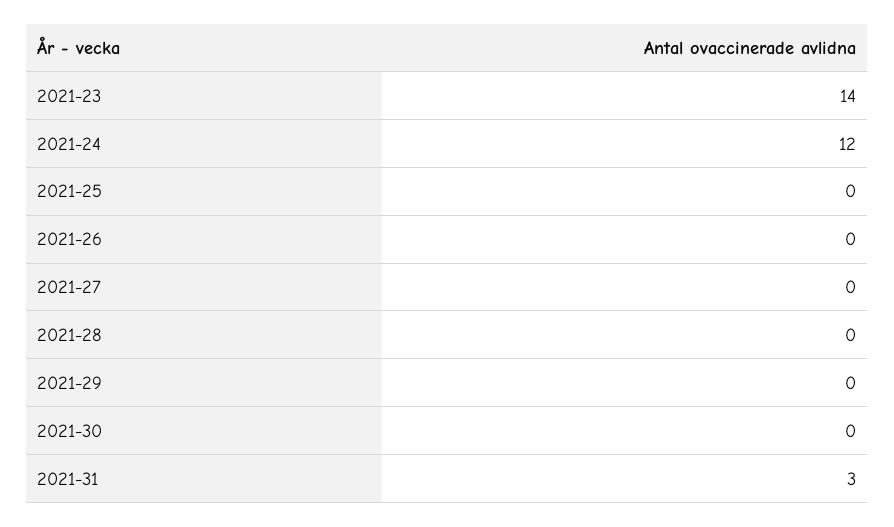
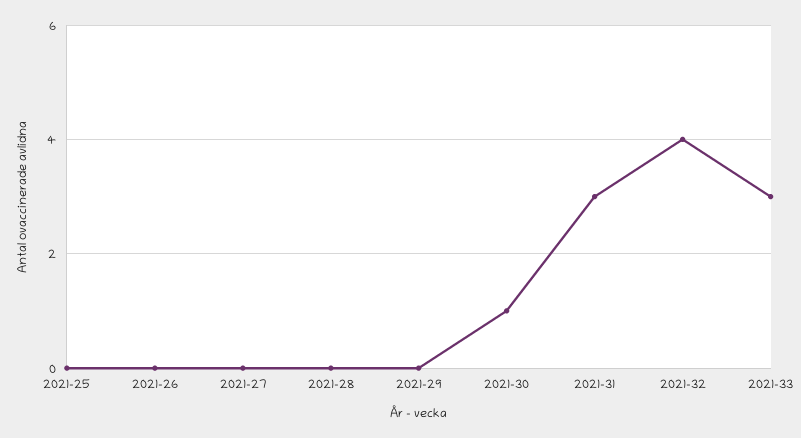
2021-23: 14 -> none
2021-24: 12 -> none
2021-30: 0 -> 1
2021-32: none -> 4
2021-33: none -> 3

